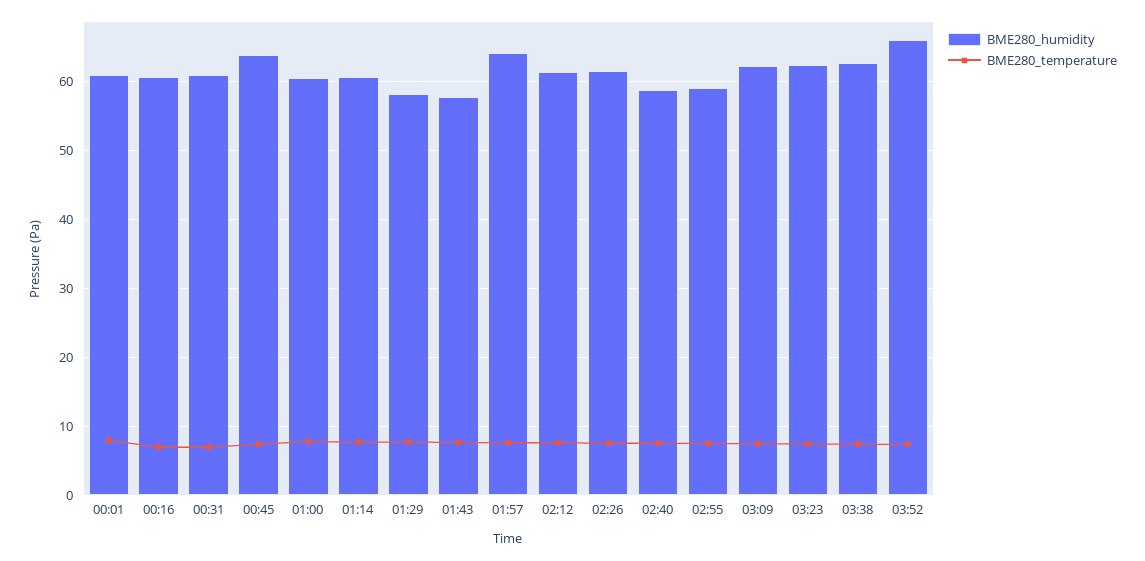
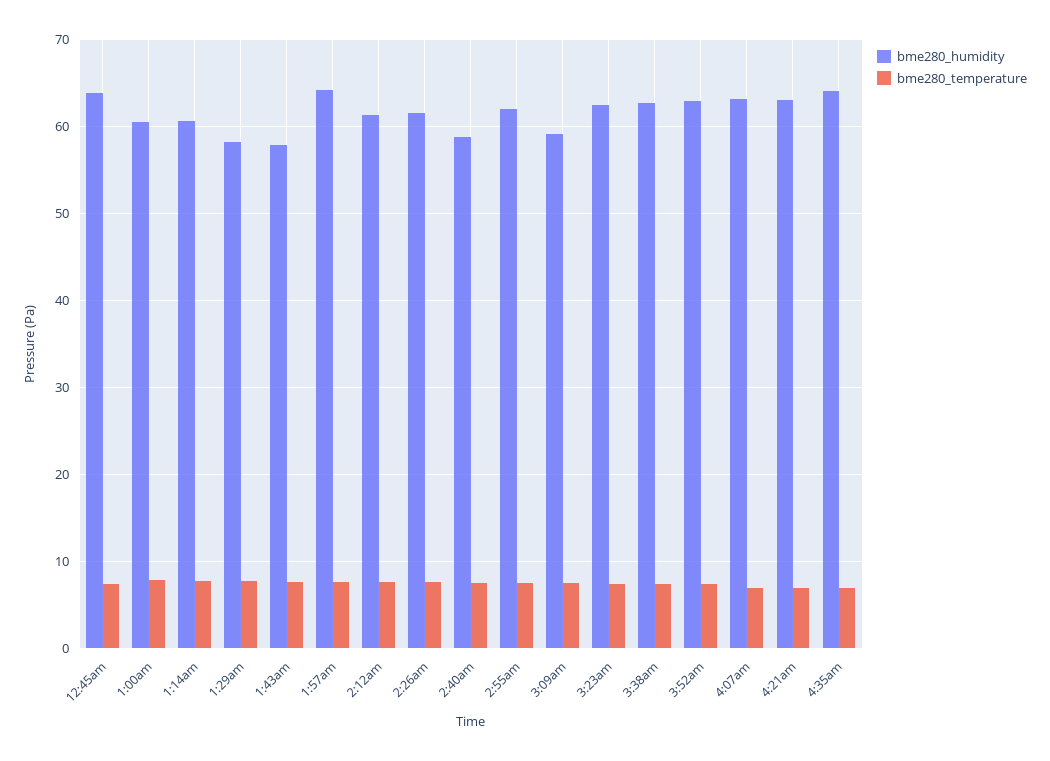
BME280_humidity, 00:01: 61 -> none
BME280_temperature, 00:01: 8 -> none
BME280_humidity, 00:16: 61 -> none
BME280_temperature, 00:16: 7 -> none
BME280_humidity, 00:31: 61 -> none
BME280_temperature, 00:31: 7 -> none
BME280_humidity, 02:55: 59 -> 62
BME280_humidity, 03:09: 62 -> 59
BME280_humidity, 03:52: 66 -> 63
BME280_humidity, 4:07am: none -> 63
BME280_temperature, 4:07am: none -> 7
BME280_humidity, 4:21am: none -> 63
BME280_temperature, 4:21am: none -> 7
BME280_humidity, 4:35am: none -> 64
BME280_temperature, 4:35am: none -> 7

